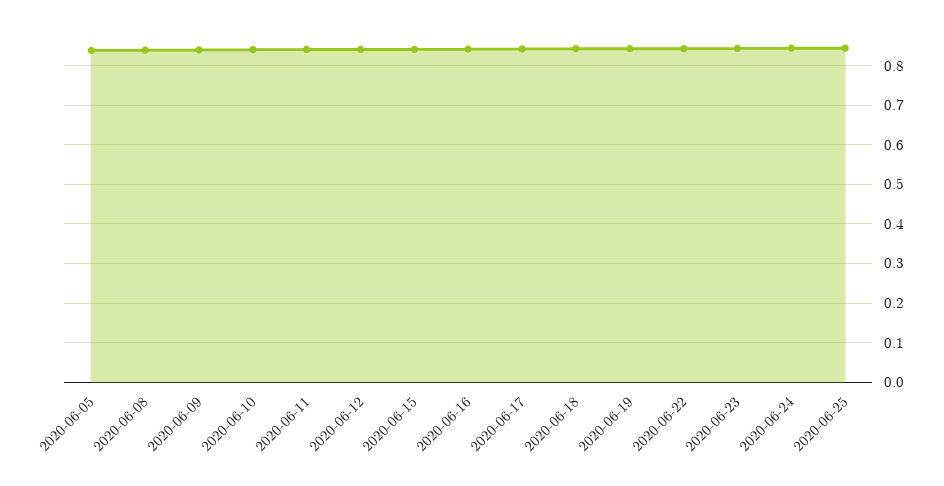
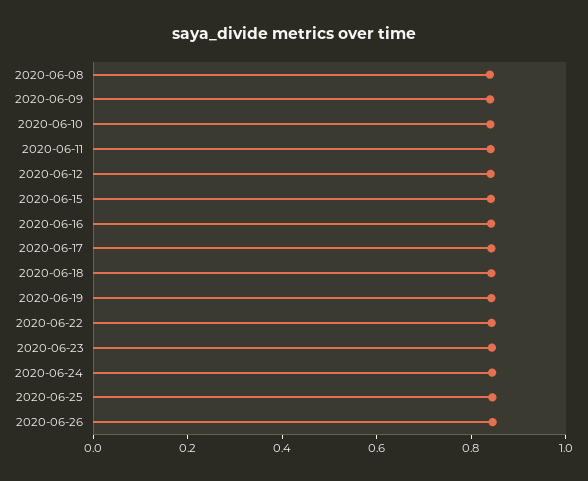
2020-06-05: 0.84 -> none
2020-06-26: none -> 0.85

